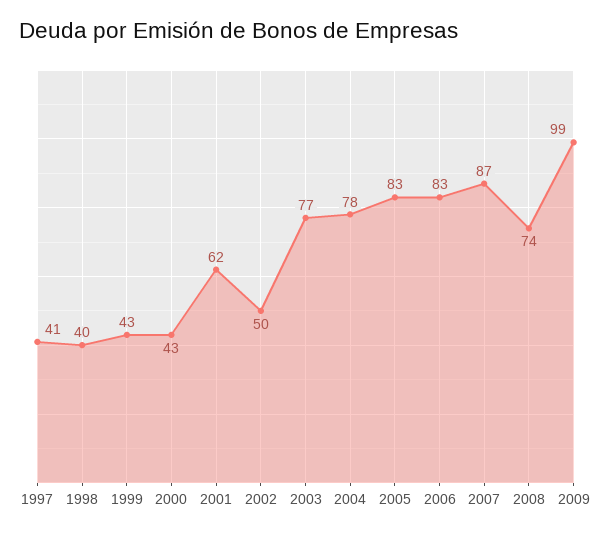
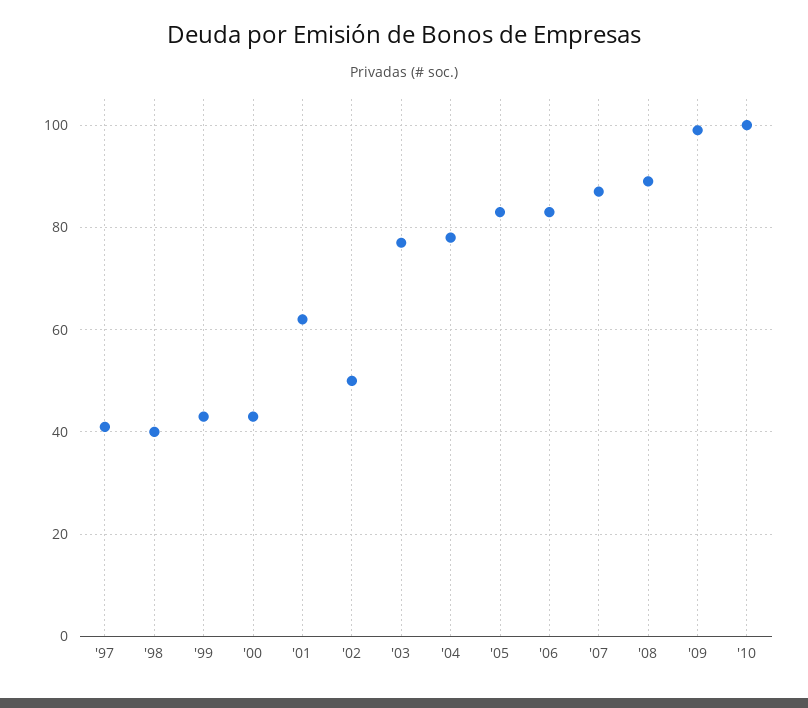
2008: 74 -> 90
'10: none -> 100

